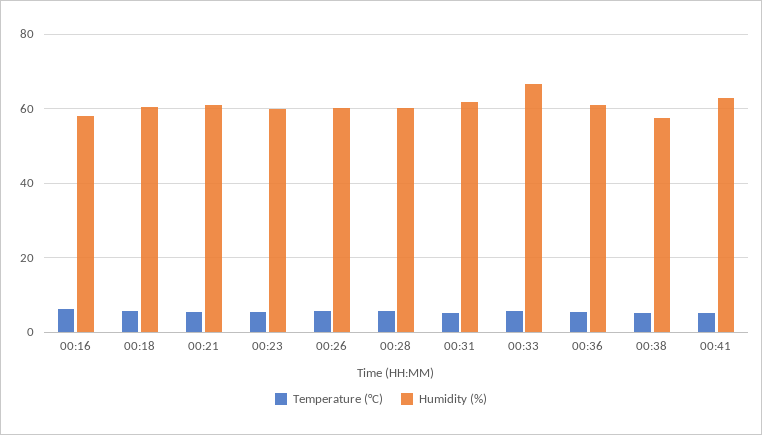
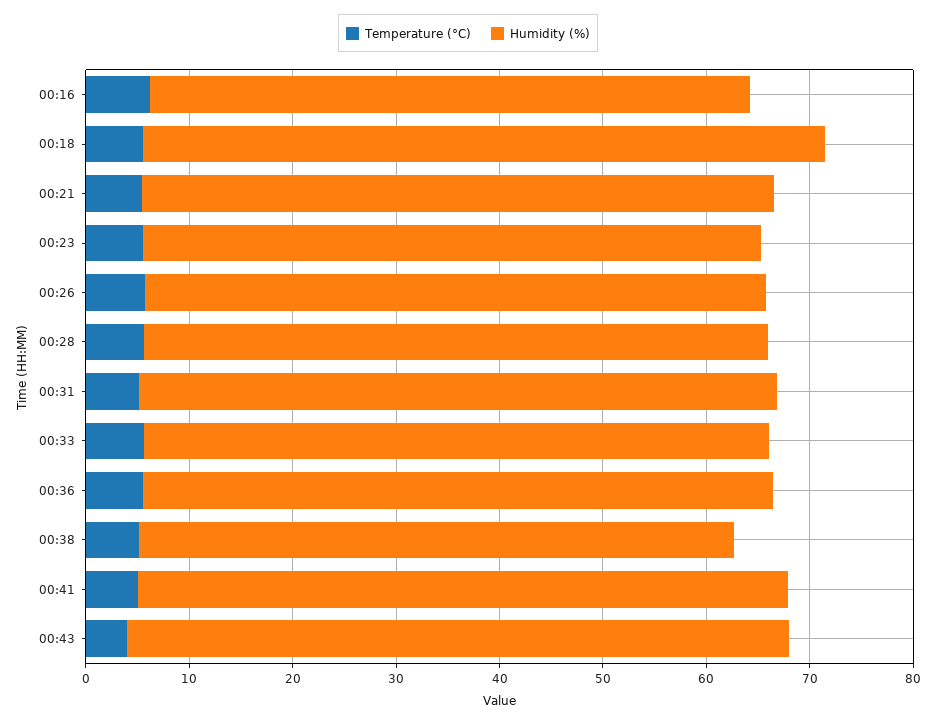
Humidity (%), 00:18: 60 -> 66
Humidity (%), 00:33: 66 -> 60
Temperature (°C), 00:43: none -> 4
Humidity (%), 00:43: none -> 64

